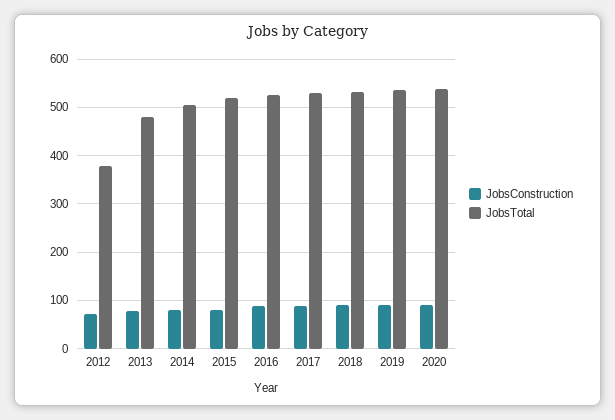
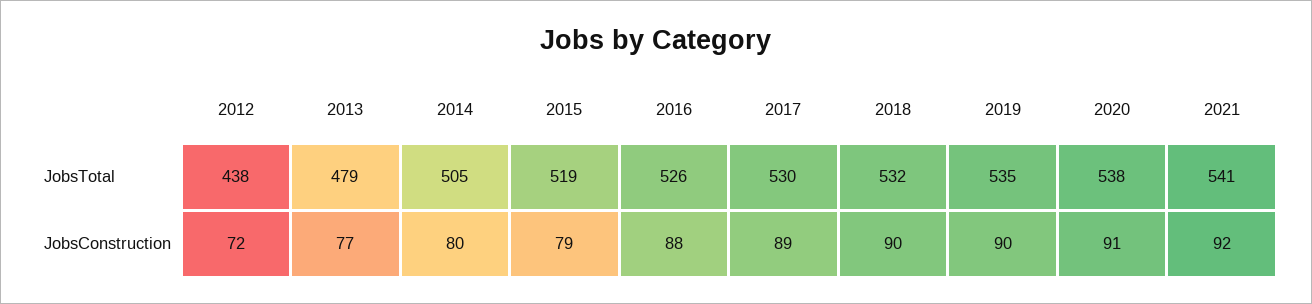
JobsTotal, 2012: 380 -> 438
JobsTotal, 2021: none -> 541
JobsConstruction, 2021: none -> 92

